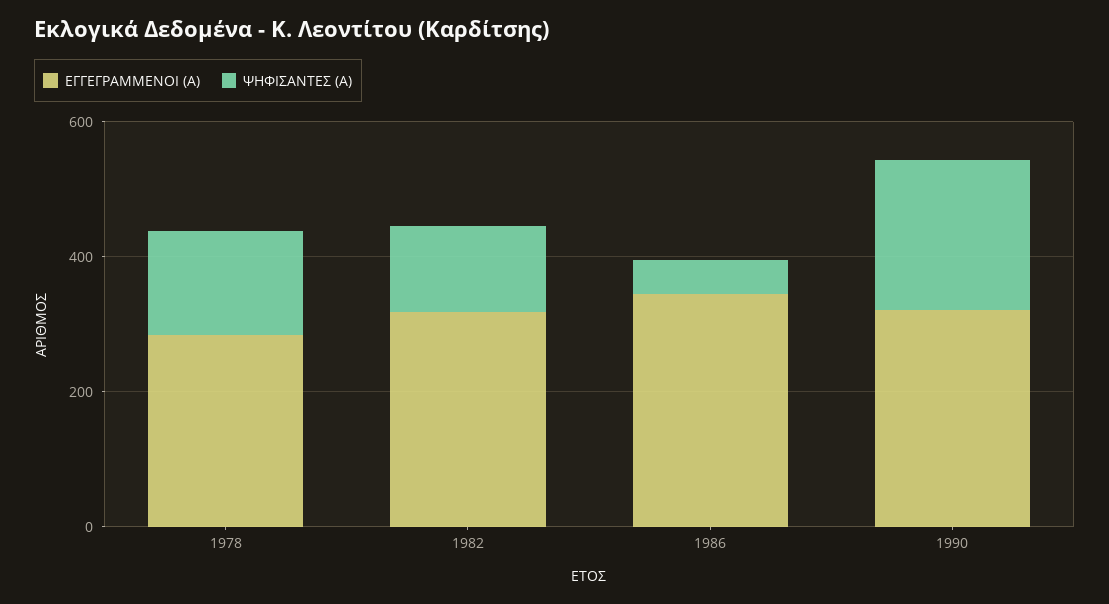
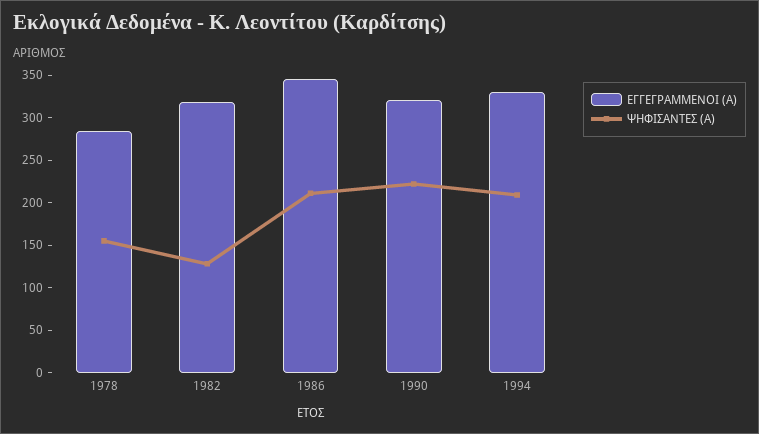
ΨΗΦΙΣΑΝΤΕΣ (Α), 1986: 50 -> 210
ΕΓΓΕΓΡΑΜΜΕΝΟΙ (Α), 1994: none -> 330
ΨΗΦΙΣΑΝΤΕΣ (Α), 1994: none -> 210

